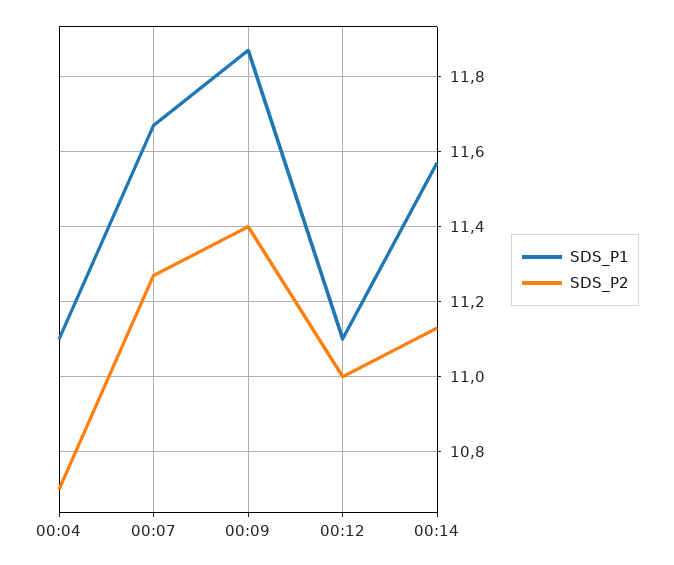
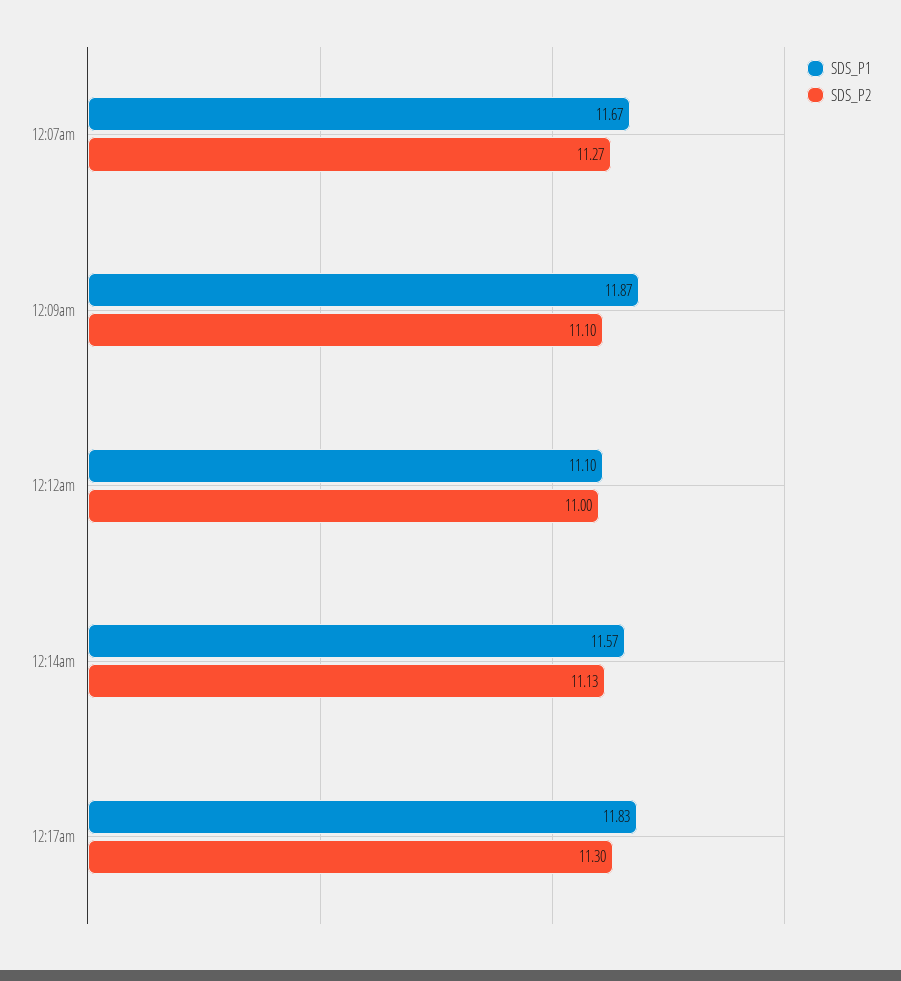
SDS_P1, 00:04: 11.1 -> none
SDS_P2, 00:04: 10.7 -> none
SDS_P2, 00:09: 11.4 -> 11.1
SDS_P1, 12:17am: none -> 11.83
SDS_P2, 12:17am: none -> 11.3

